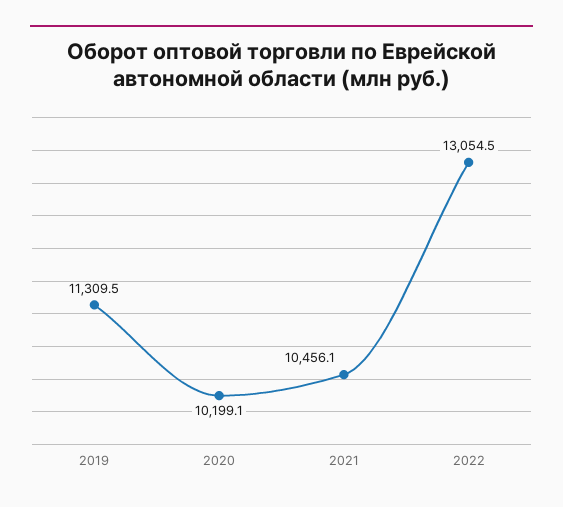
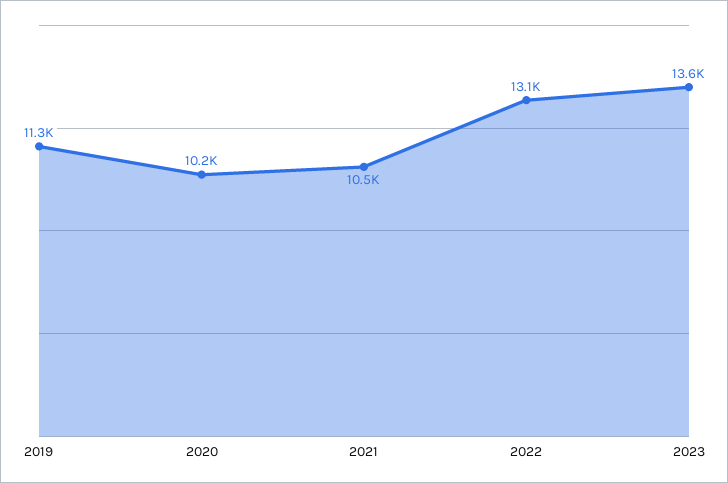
2023: none -> 13600

